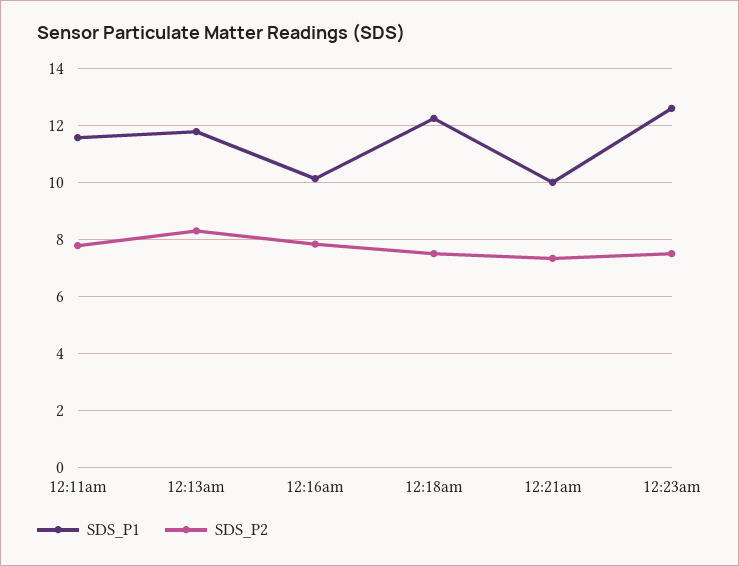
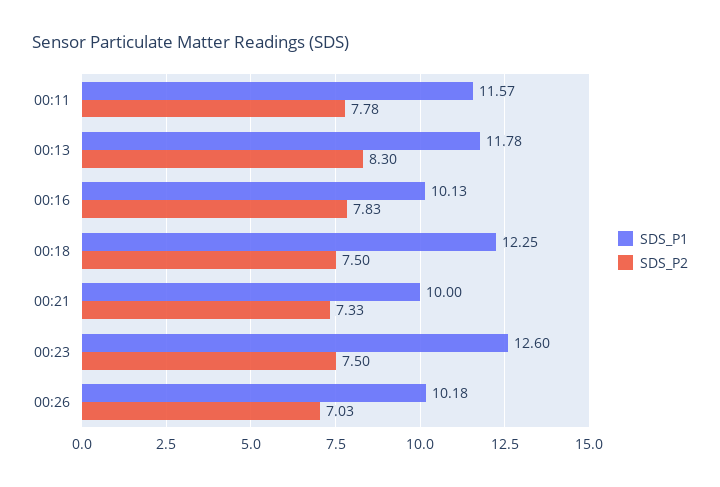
SDS_P1, 00:26: none -> 10.18
SDS_P2, 00:26: none -> 7.03

